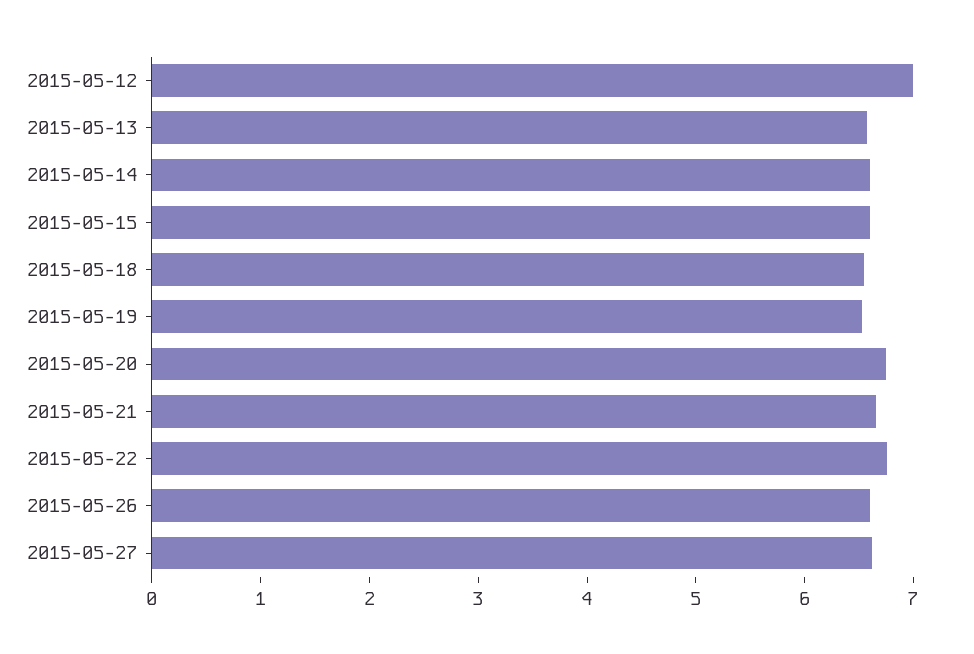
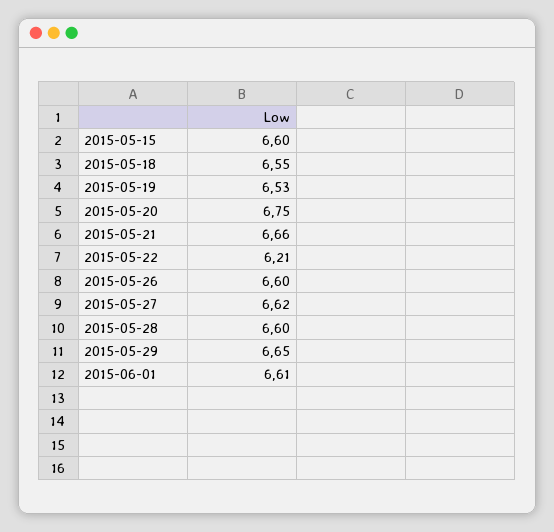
2015-05-12: 7 -> none
2015-05-13: 6.6 -> none
2015-05-14: 6.6 -> none
2015-05-22: 6.8 -> 6.21
2015-05-28: none -> 6.6
2015-05-29: none -> 6.65
2015-06-01: none -> 6.61

